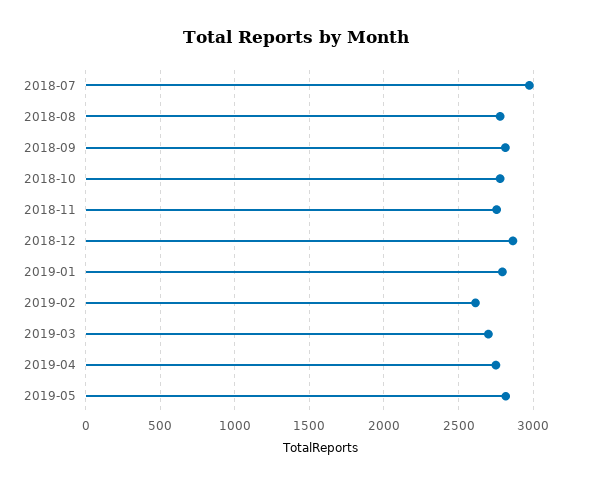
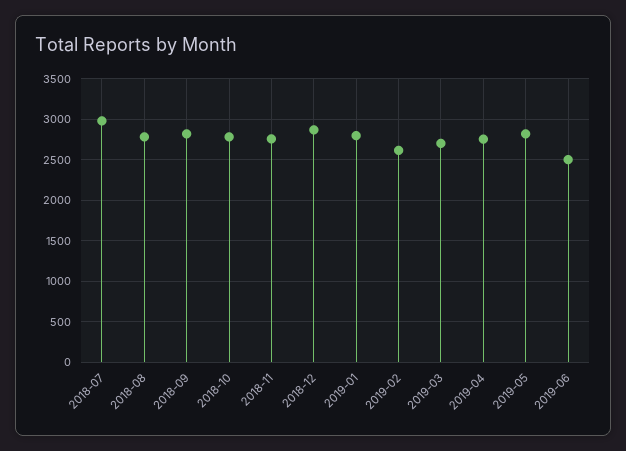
2019-06: none -> 2500

